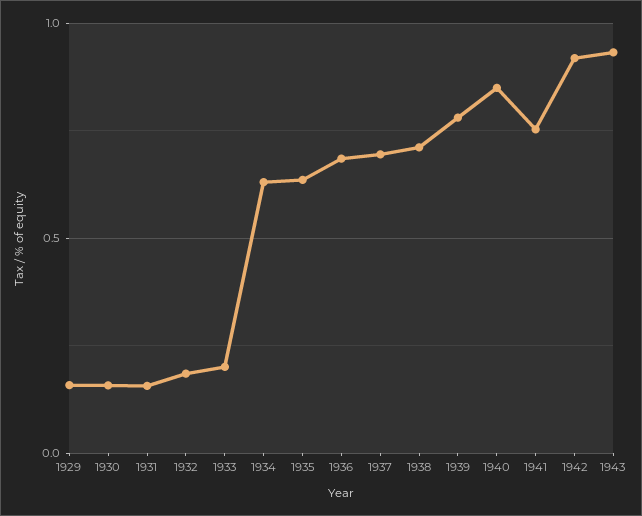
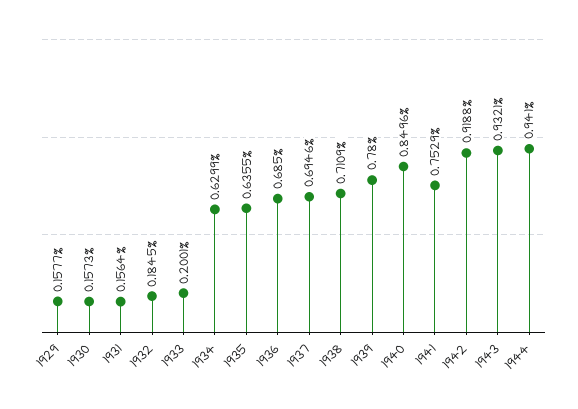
1944: none -> 0.941

